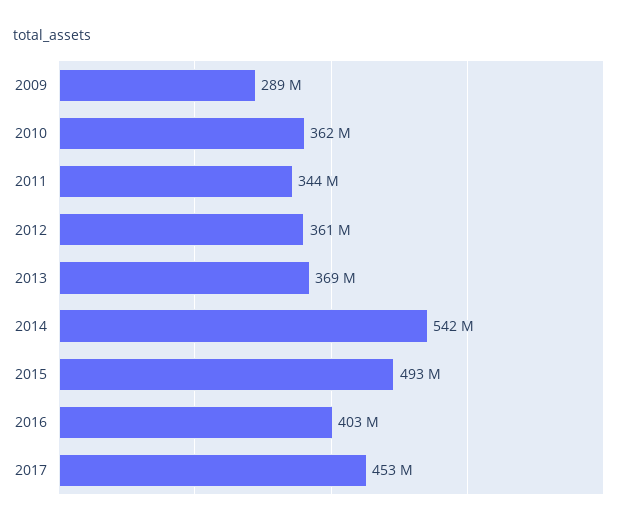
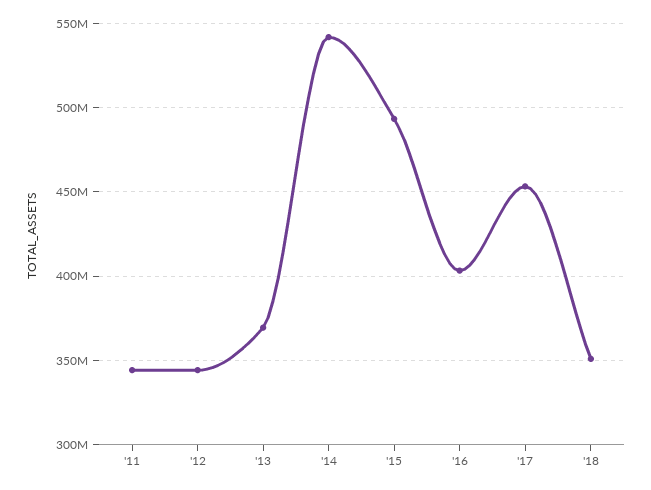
2009: 289000000 -> none
2010: 362000000 -> none
2012: 361000000 -> 345000000
'18: none -> 350000000

